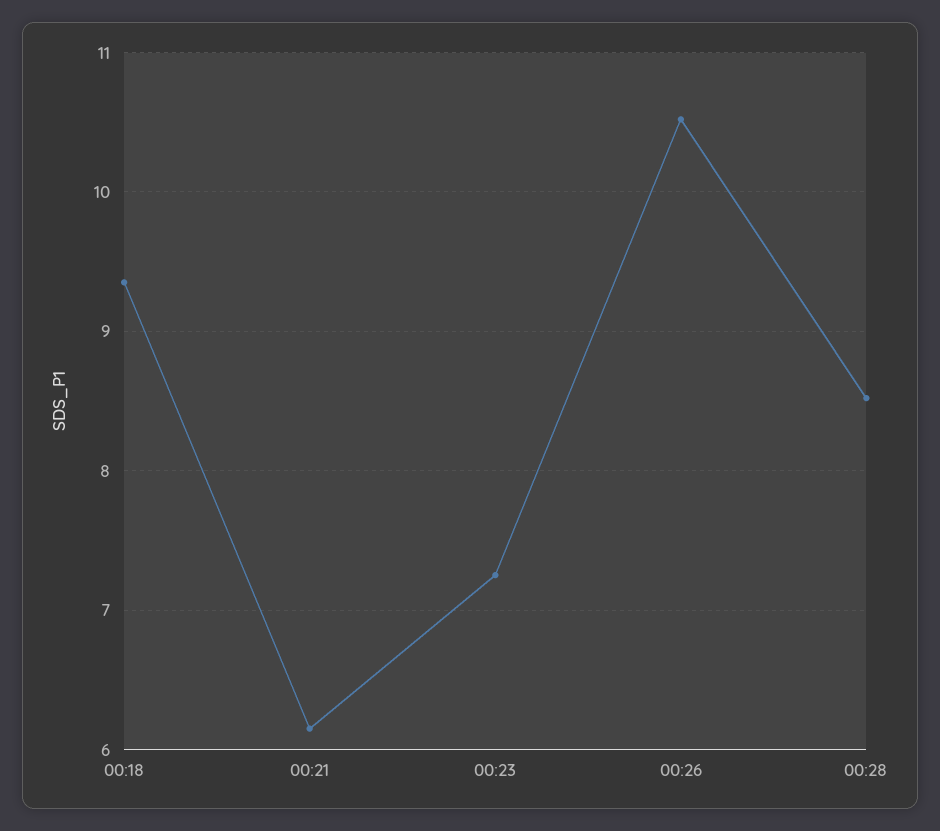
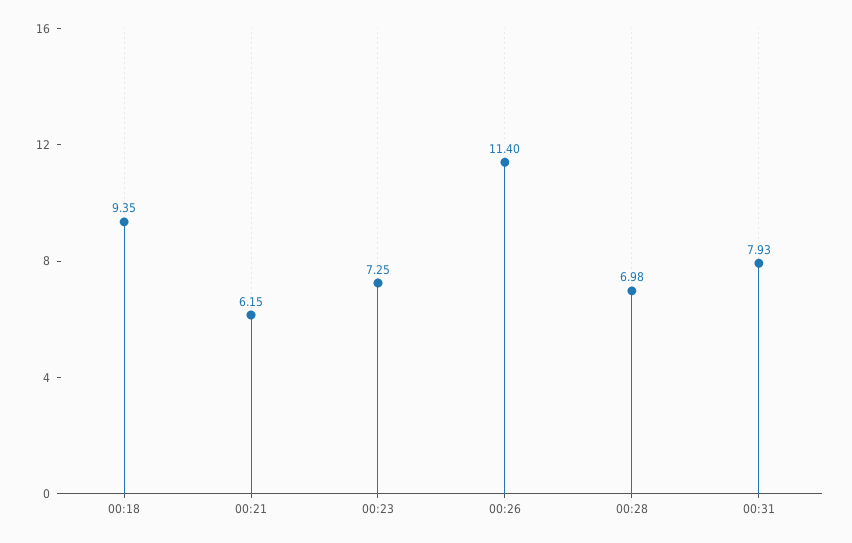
00:26: 10.5 -> 11.4
00:28: 8.5 -> 6.98
00:31: none -> 7.93

